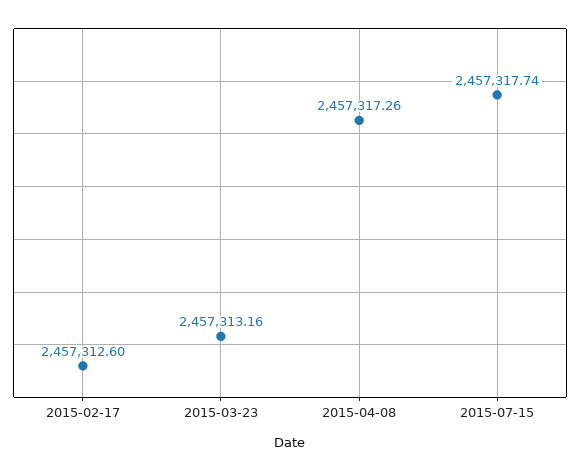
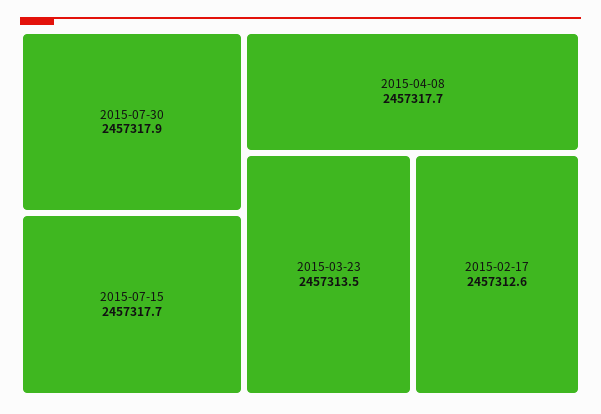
2015-03-23: 2457313.16 -> 2457313.5
2015-04-08: 2457317.26 -> 2457317.7
2015-07-30: none -> 2457317.9

